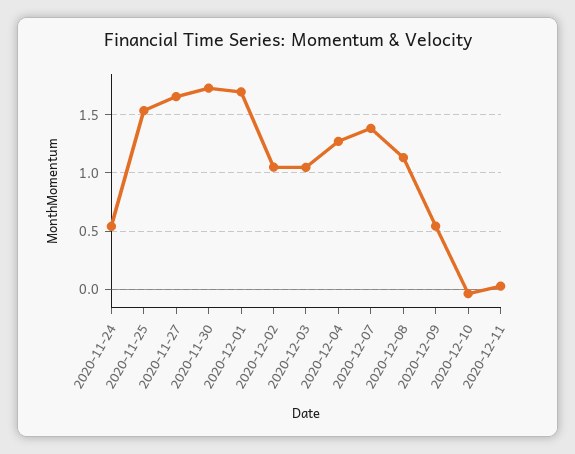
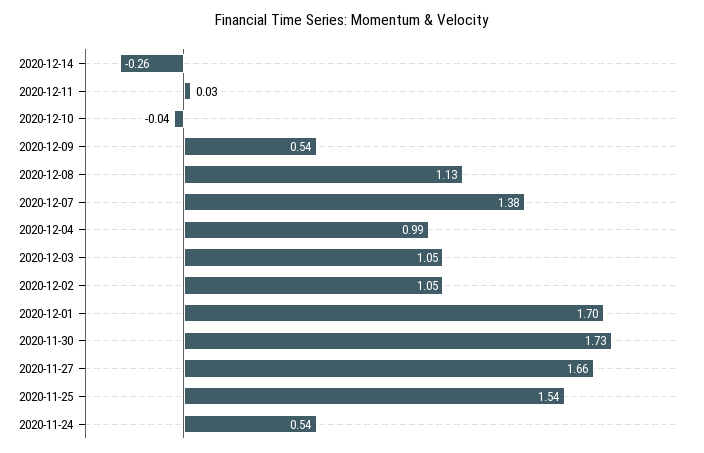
2020-12-04: 1.3 -> 0.99
2020-12-14: none -> -0.26

